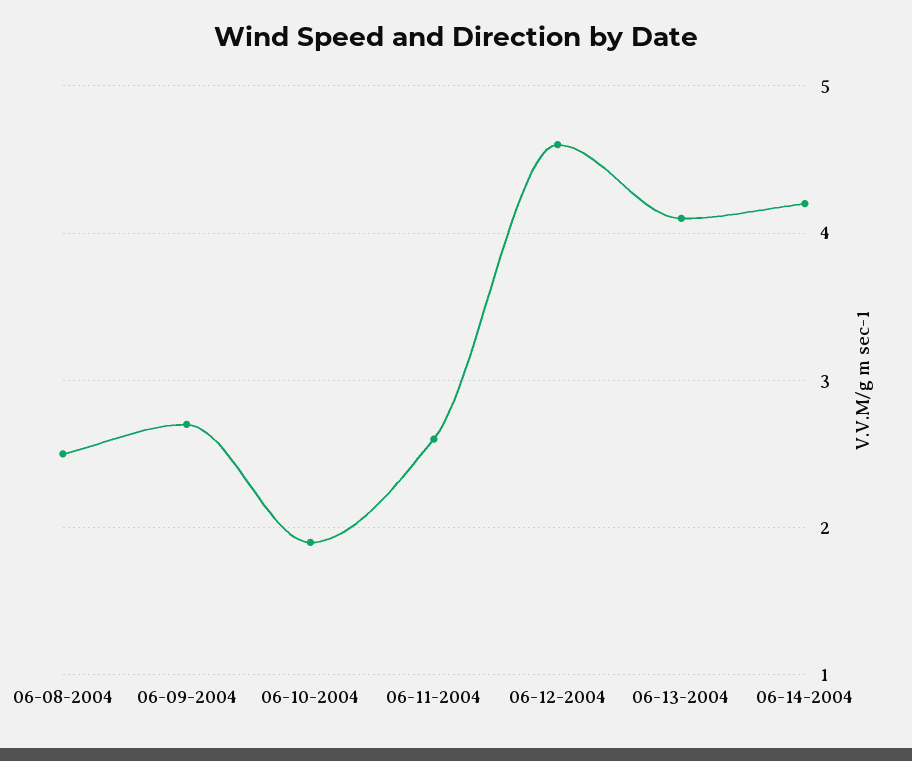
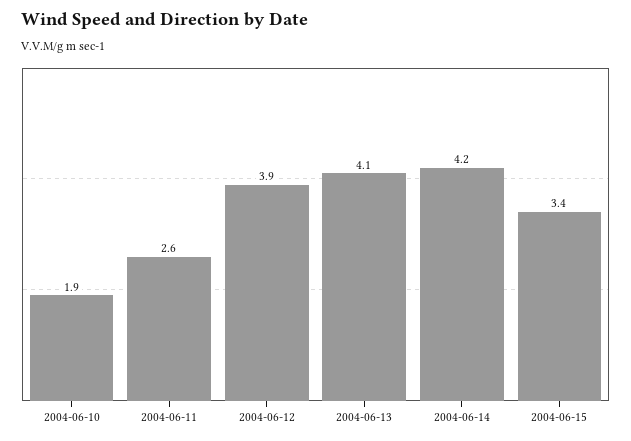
06-08-2004: 2.5 -> none
06-09-2004: 2.7 -> none
06-12-2004: 4.6 -> 3.9
2004-06-15: none -> 3.4

